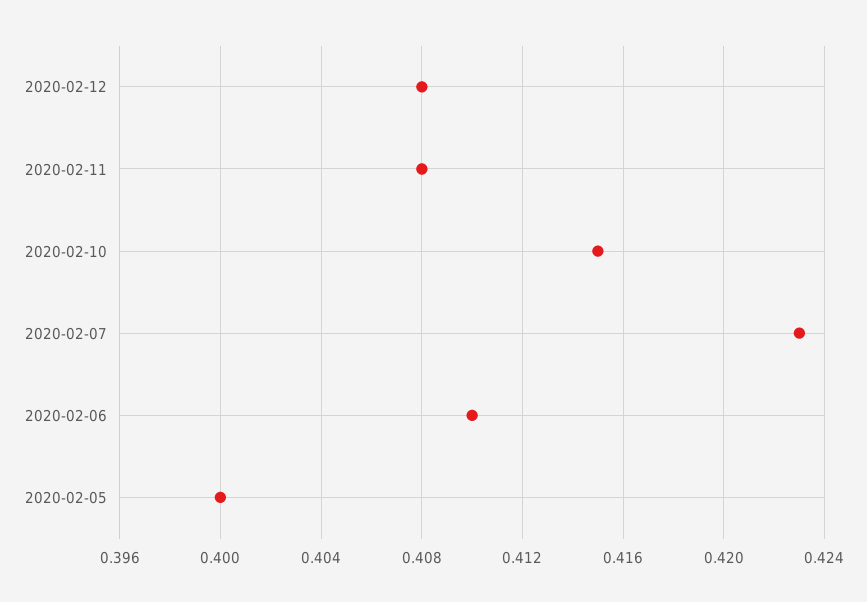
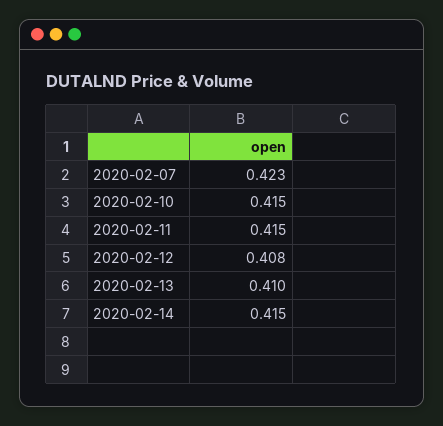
2020-02-11: 0.408 -> 0.415
2020-02-06: 0.41 -> none
2020-02-05: 0.4 -> none
2020-02-13: none -> 0.41
2020-02-14: none -> 0.415

